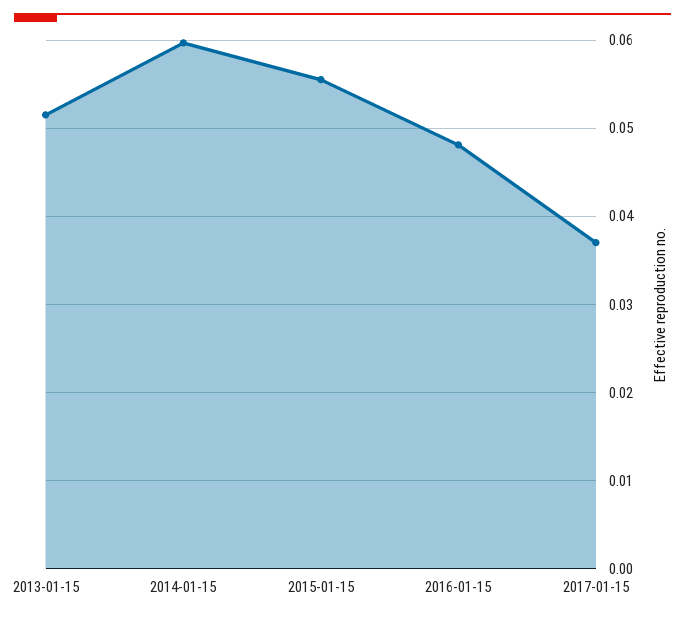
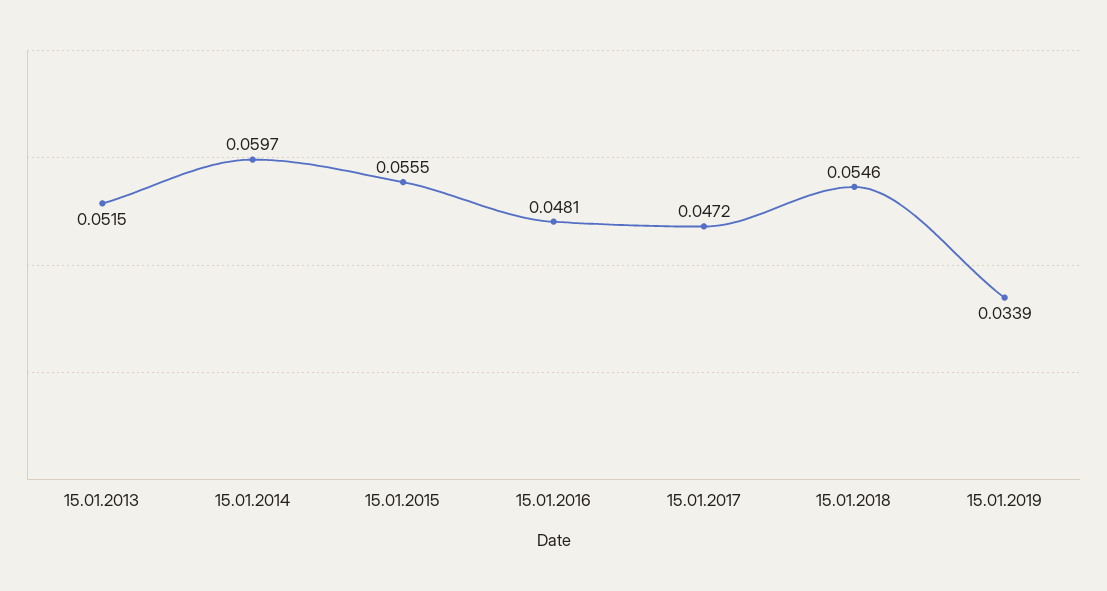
2017-01-15: 0.037 -> 0.0472
15.01.2018: none -> 0.0546
15.01.2019: none -> 0.0339

